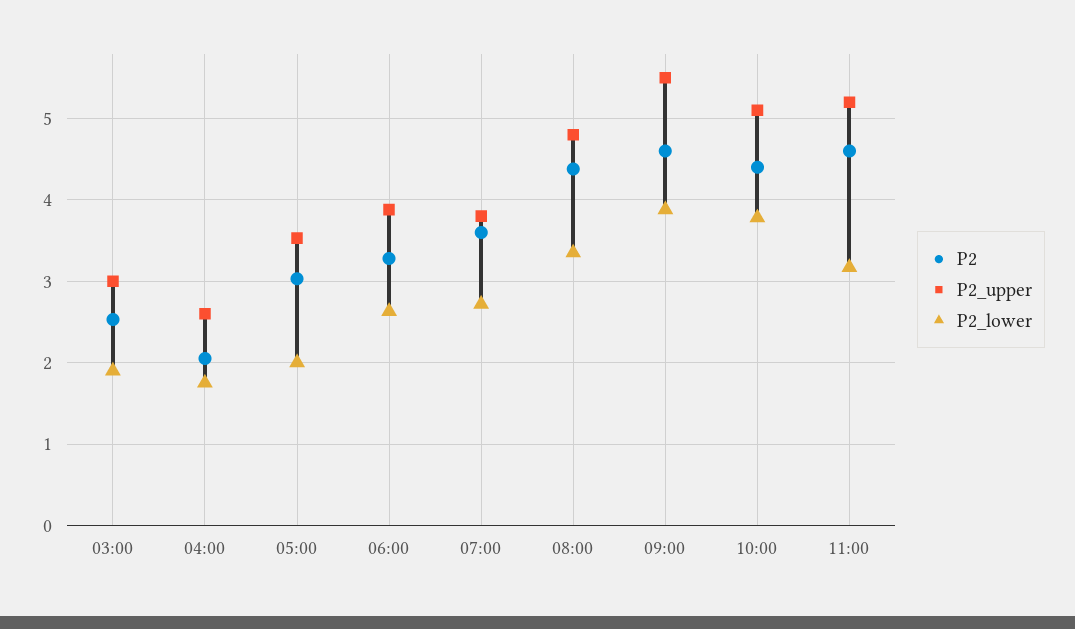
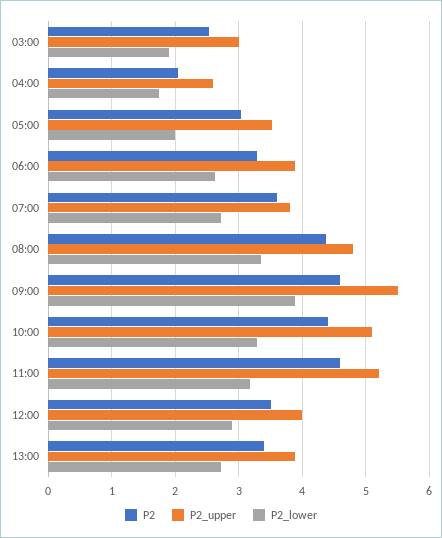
P2_lower, 10:00: 3.8 -> 3.3
P2, 12:00: none -> 3.5
P2_upper, 12:00: none -> 4
P2_lower, 12:00: none -> 2.9
P2, 13:00: none -> 3.4
P2_upper, 13:00: none -> 3.9
P2_lower, 13:00: none -> 2.7

